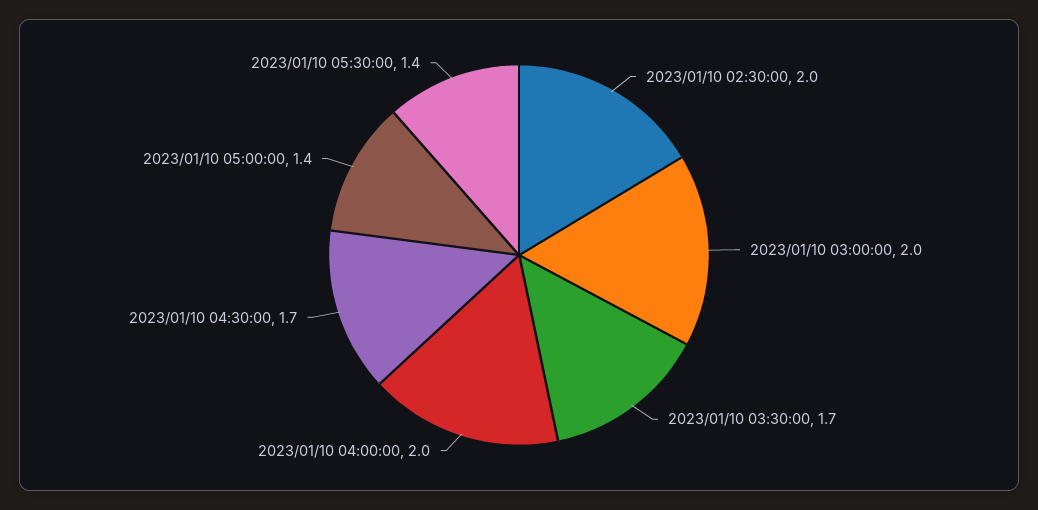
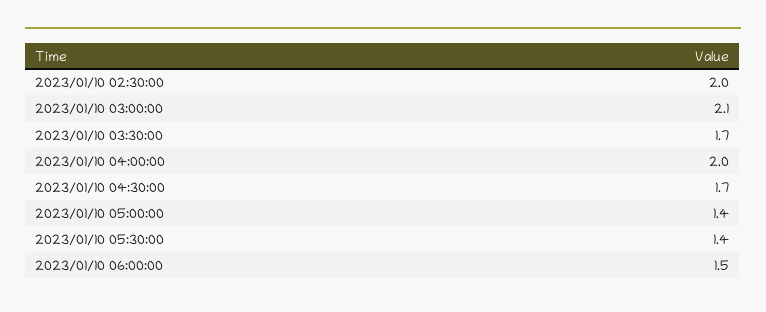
2023/01/10 03:00:00: 2 -> 2.1
2023/01/10 06:00:00: none -> 1.5

